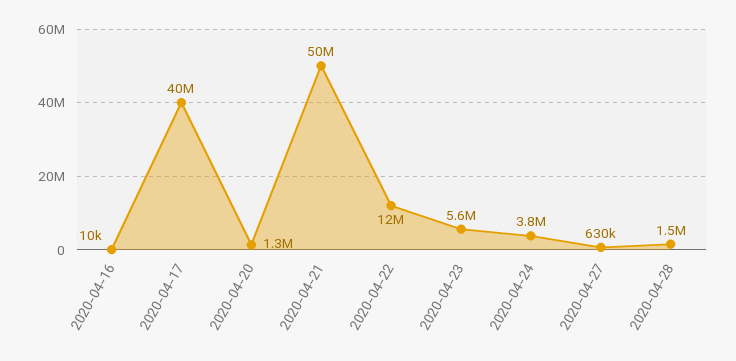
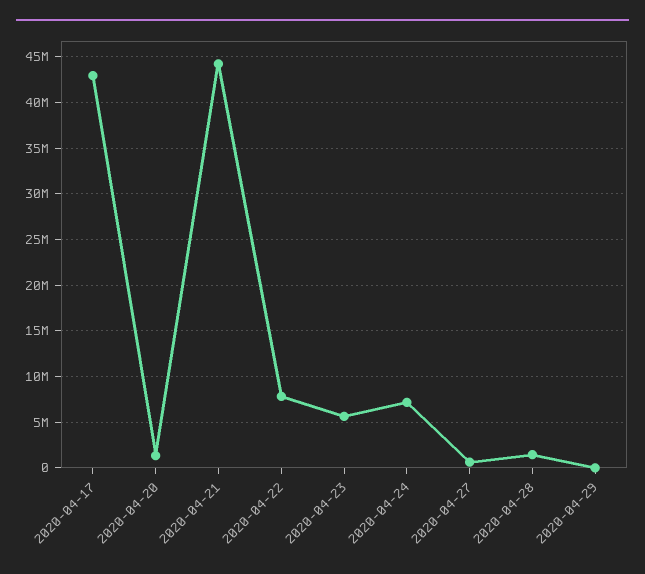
2020-04-16: 10000 -> none
2020-04-17: 40000000 -> 43000000
2020-04-21: 50000000 -> 44000000
2020-04-22: 12000000 -> 8000000
2020-04-24: 3800000 -> 7000000
2020-04-29: none -> 0

